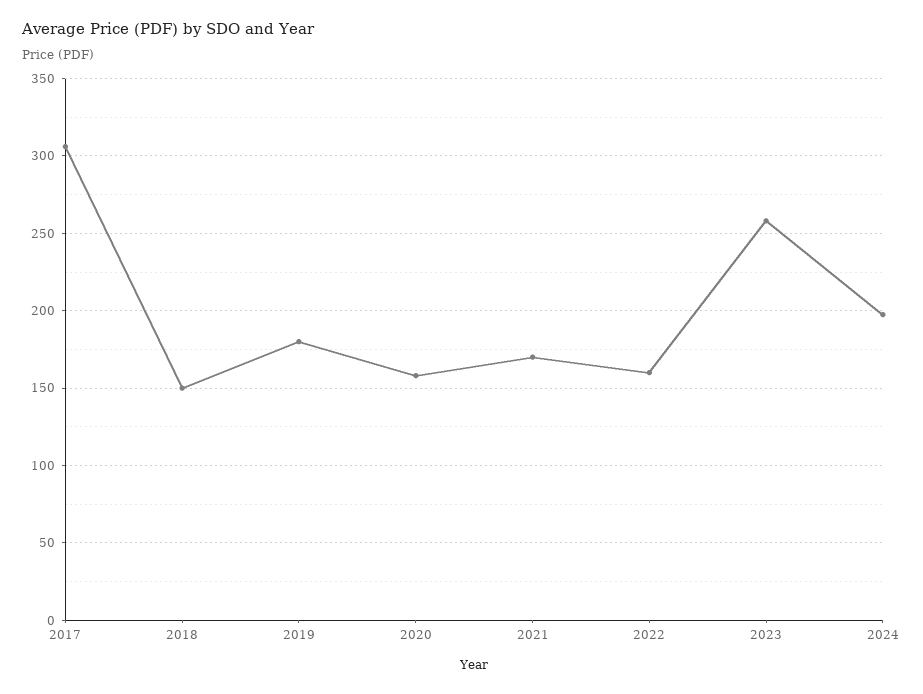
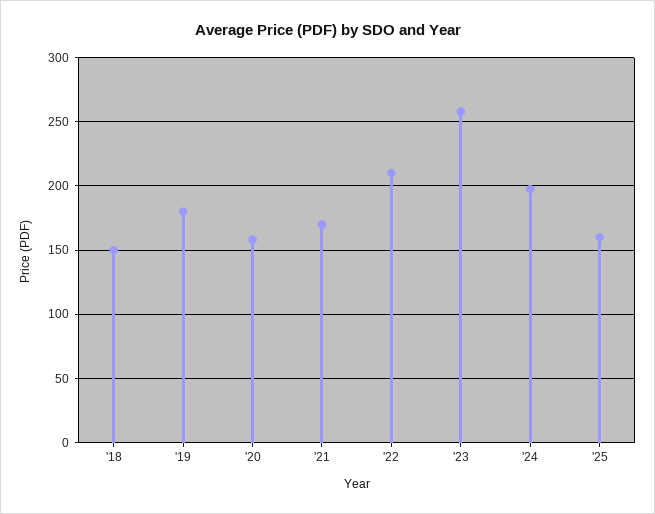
2017: 305 -> none
2022: 160 -> 210
'25: none -> 160

